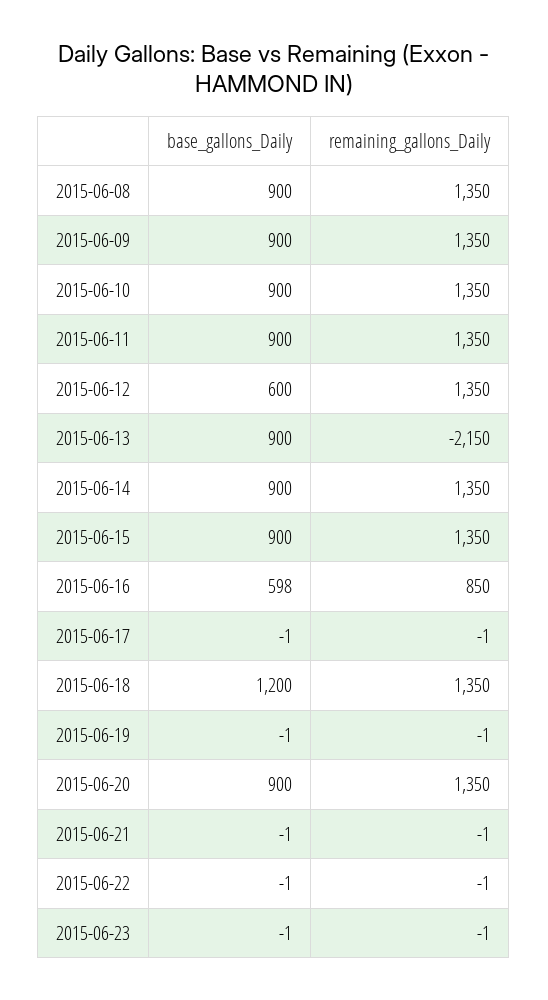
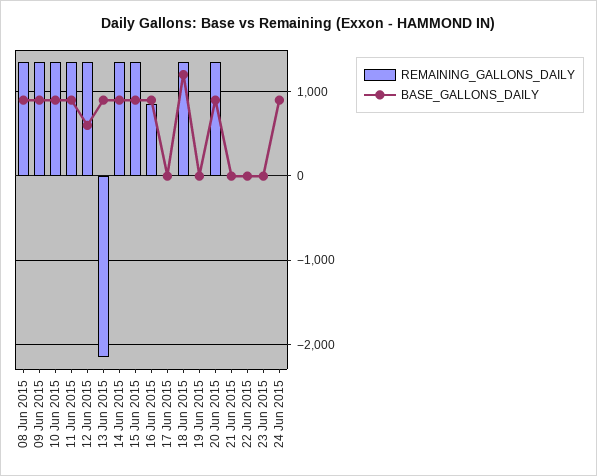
base_gallons_Daily, 2015-06-16: 598 -> 900
remaining_gallons_Daily, 24 Jun 2015: none -> 0
base_gallons_Daily, 24 Jun 2015: none -> 900

